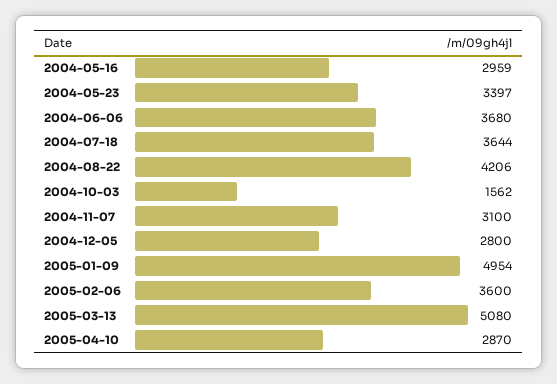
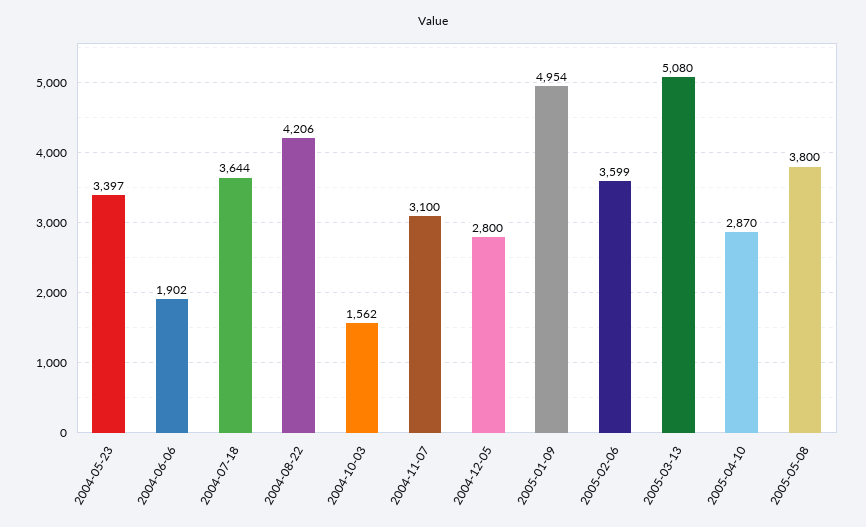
2004-05-16: 2959 -> none
2004-06-06: 3680 -> 1902
2005-02-06: 3600 -> 3599
2005-05-08: none -> 3800

